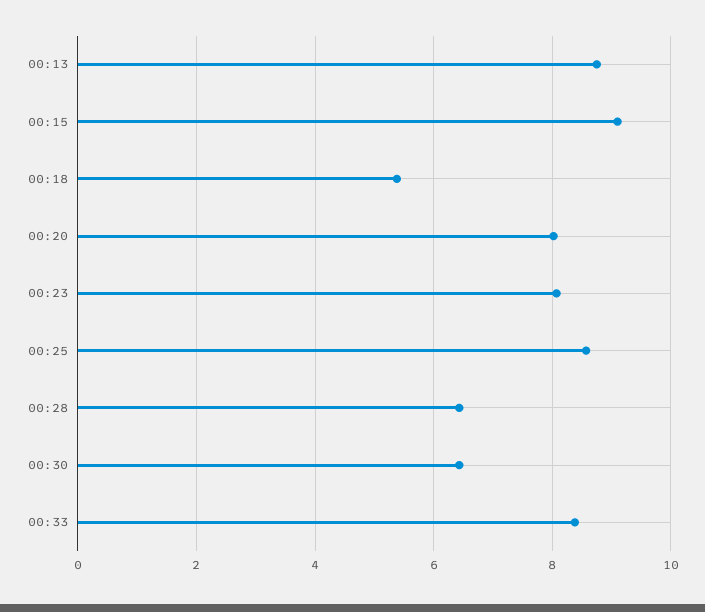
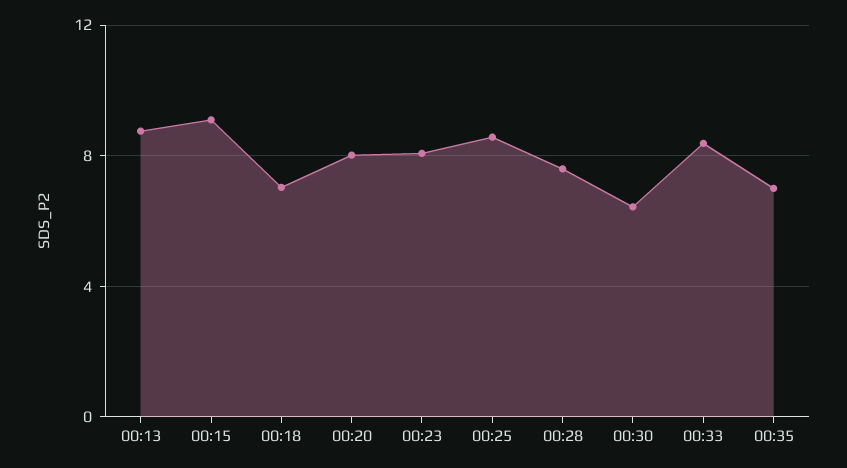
00:18: 5.4 -> 7
00:28: 6.4 -> 7.5
00:35: none -> 7

